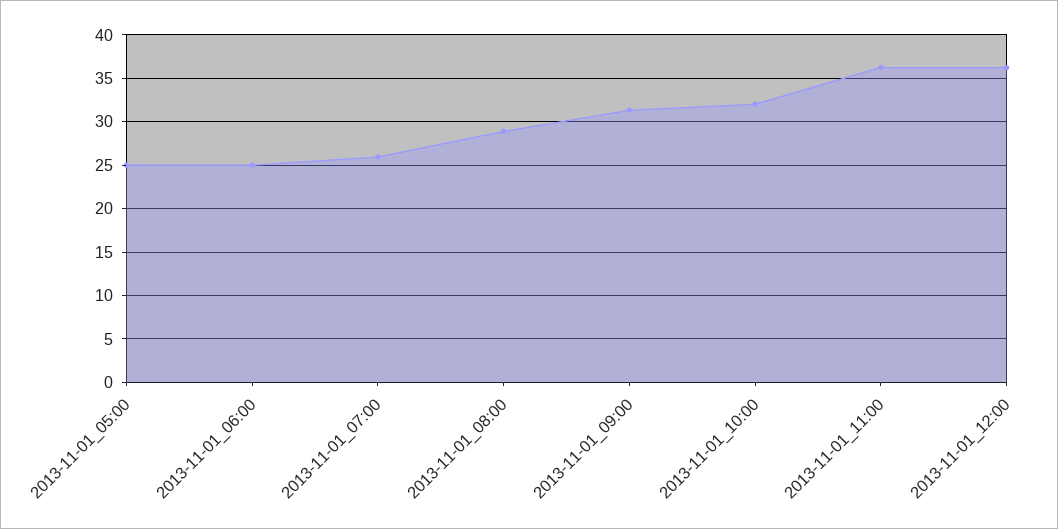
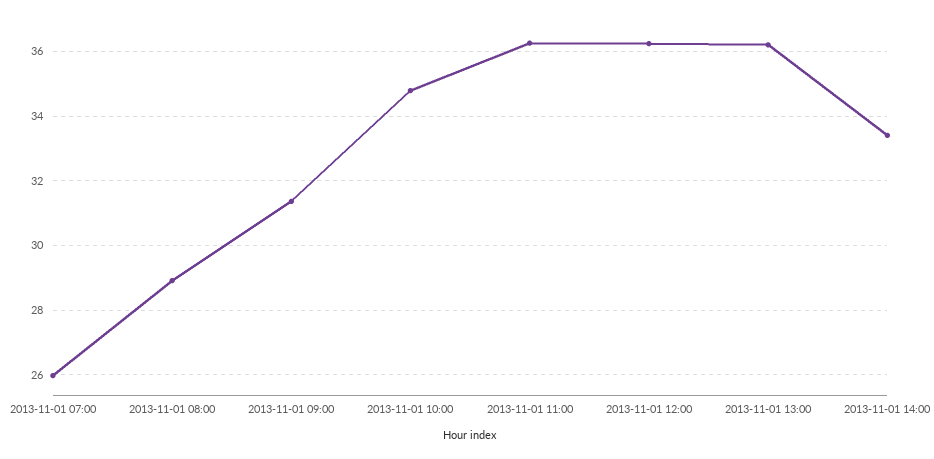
2013-11-01_05:00: 25 -> none
2013-11-01_06:00: 25 -> none
2013-11-01_10:00: 32 -> 34.8
2013-11-01 13:00: none -> 36.2
2013-11-01 14:00: none -> 33.4

